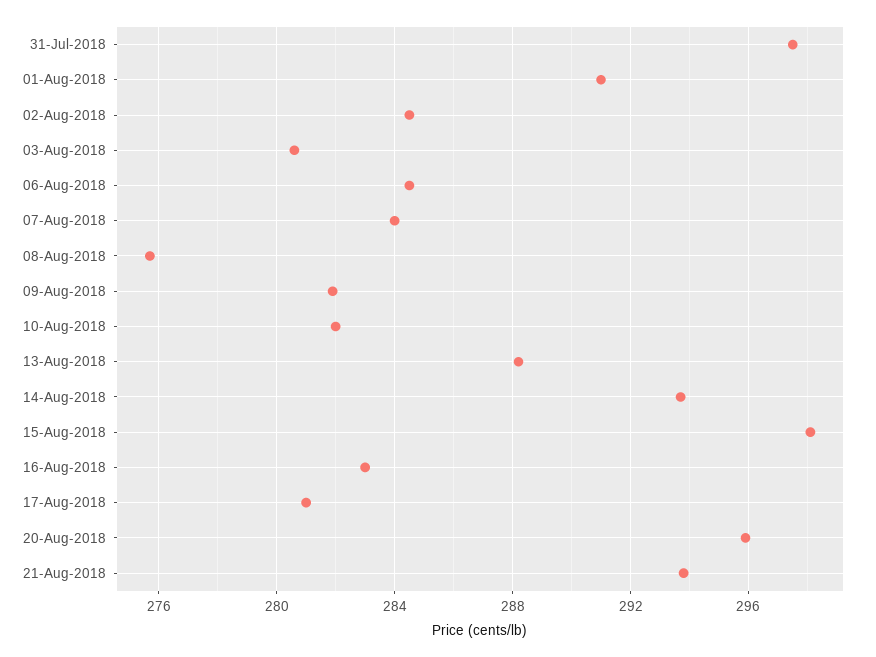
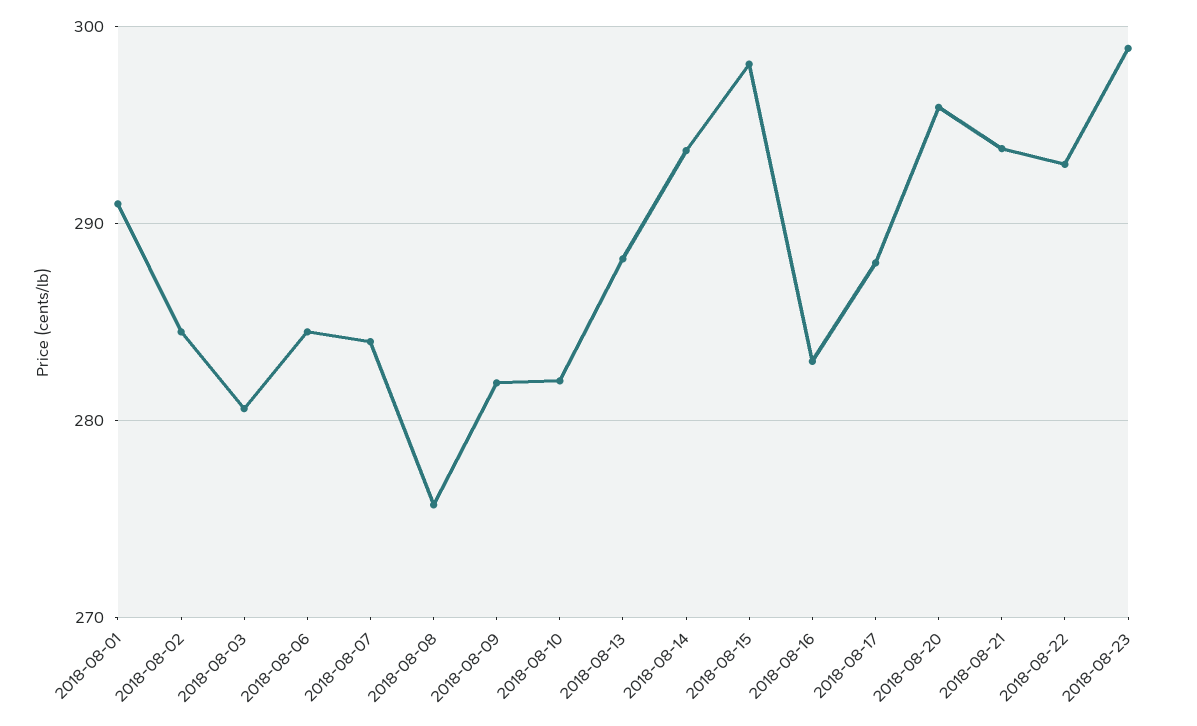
31-Jul-2018: 297.5 -> none
17-Aug-2018: 281 -> 288
2018-08-22: none -> 293
2018-08-23: none -> 299

